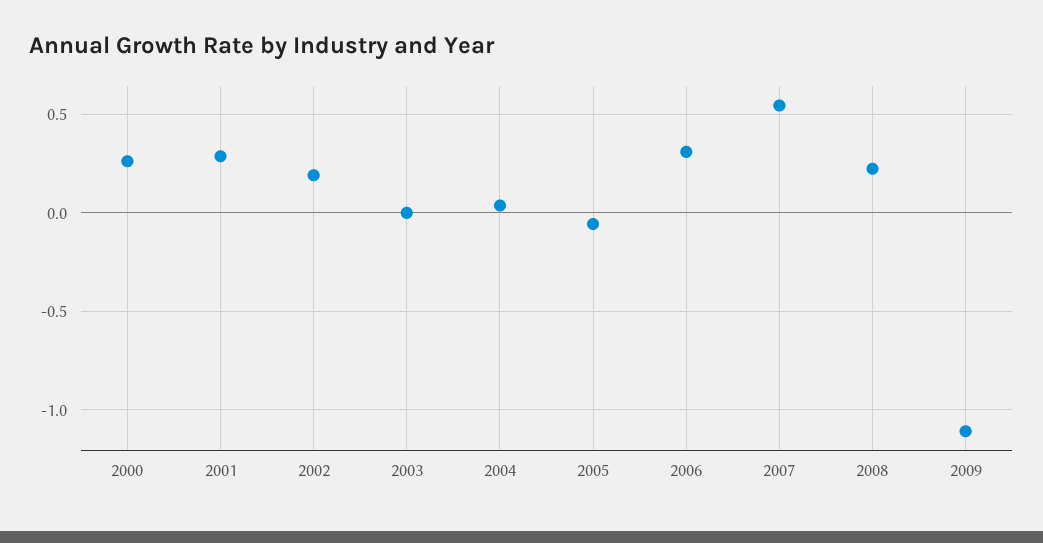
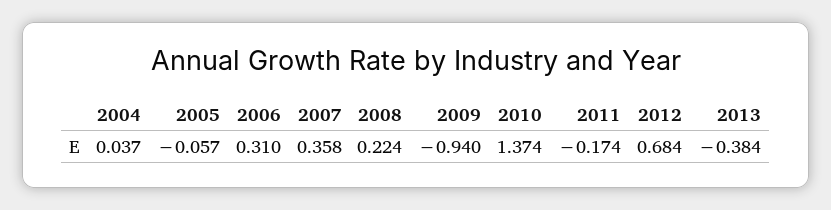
2000: 0.25 -> none
2001: 0.3 -> none
2002: 0.2 -> none
2003: 0 -> none
2007: 0.55 -> 0.358
2009: -1.1 -> -0.94
2010: none -> 1.374
2011: none -> -0.174
2012: none -> 0.684
2013: none -> -0.384

